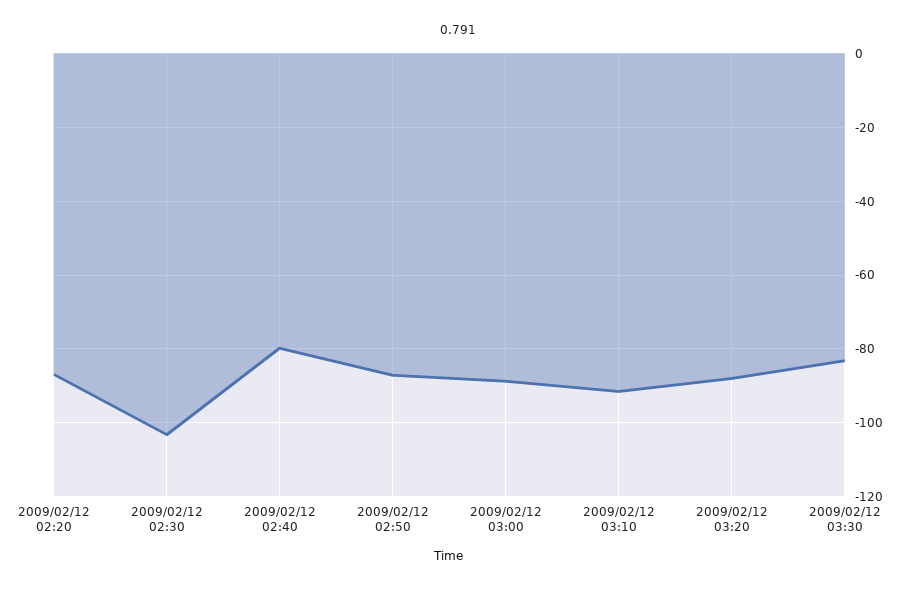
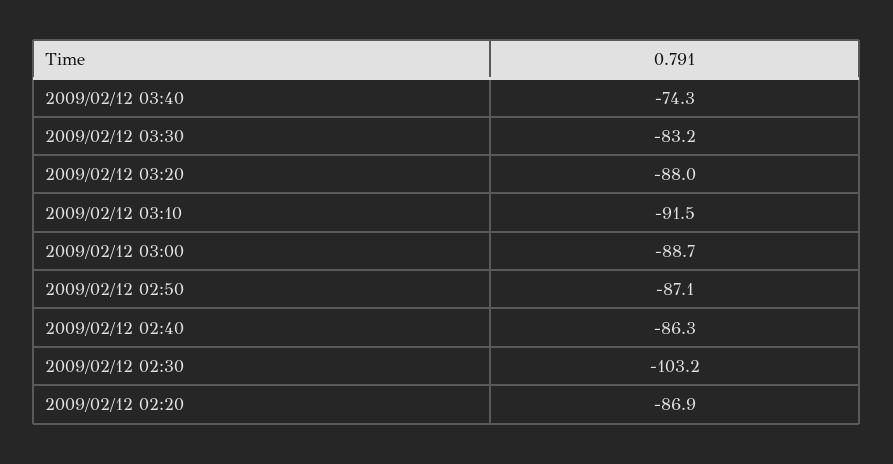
2009/02/12 02:40: -80 -> -86.3
2009/02/12 03:40: none -> -74.3

